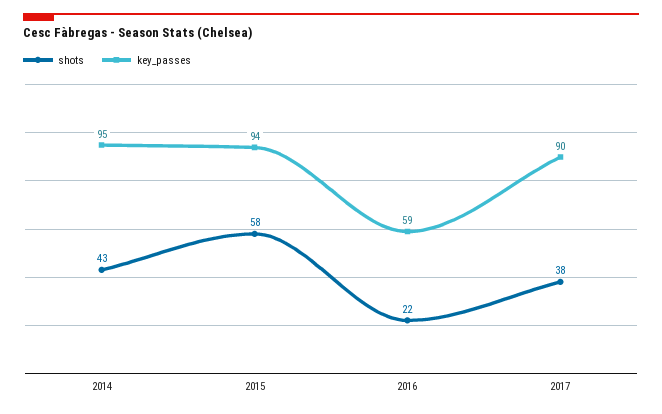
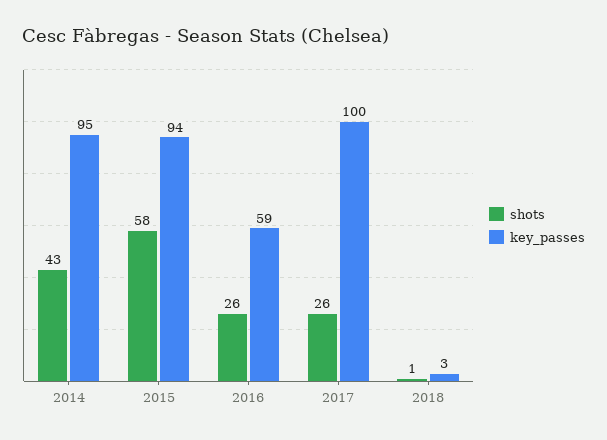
shots, 2016: 22 -> 26
shots, 2017: 38 -> 26
key_passes, 2017: 90 -> 100
shots, 2018: none -> 1
key_passes, 2018: none -> 3

